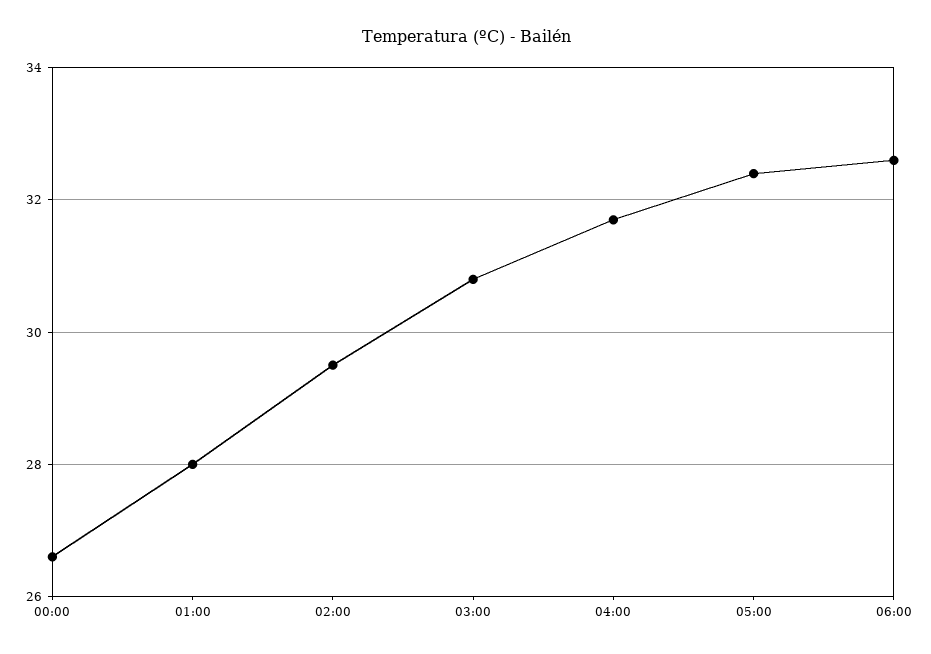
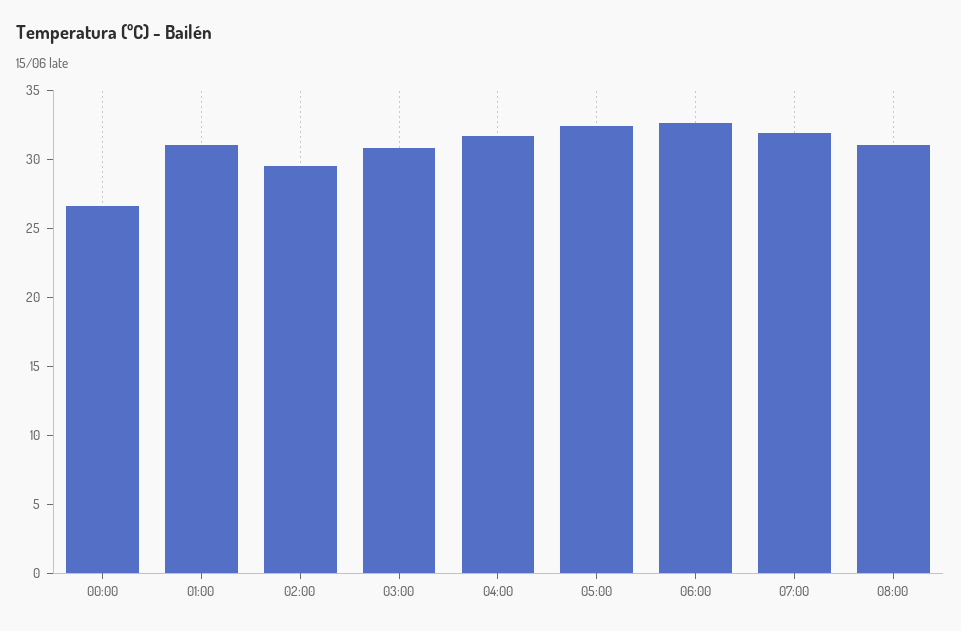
01:00: 28 -> 31
07:00: none -> 32
08:00: none -> 31

